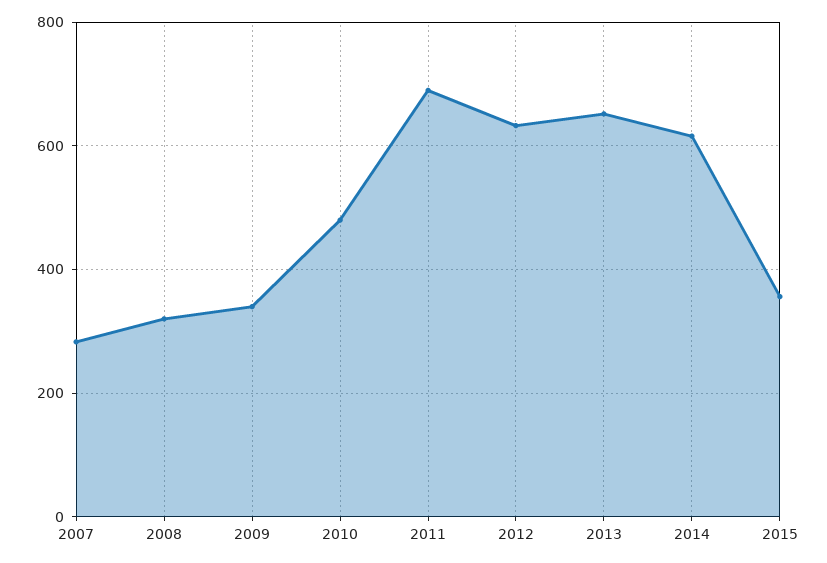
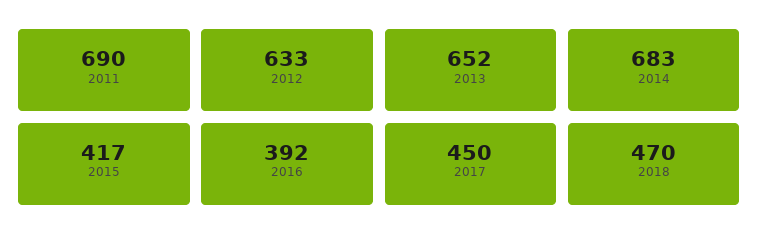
2007: 280 -> none
2008: 320 -> none
2009: 340 -> none
2010: 480 -> none
2014: 620 -> 683
2015: 360 -> 417
2016: none -> 392
2017: none -> 450
2018: none -> 470

